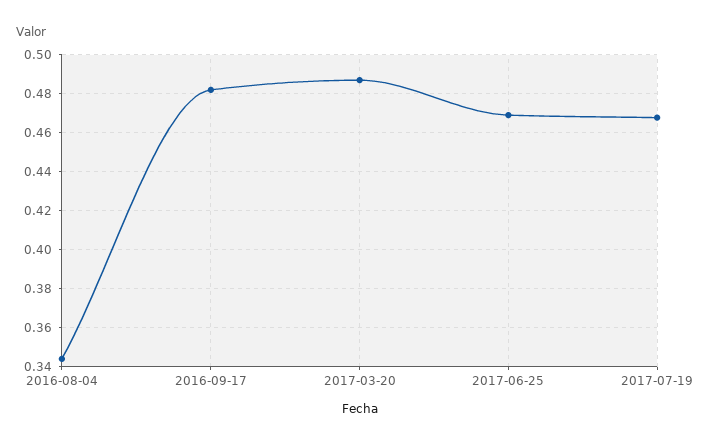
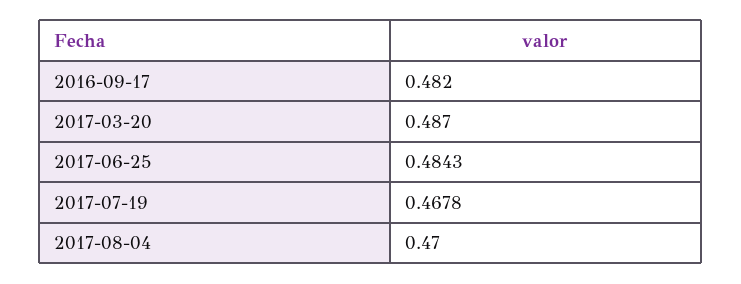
2016-08-04: 0.345 -> none
2017-06-25: 0.47 -> 0.4843
2017-08-04: none -> 0.47

